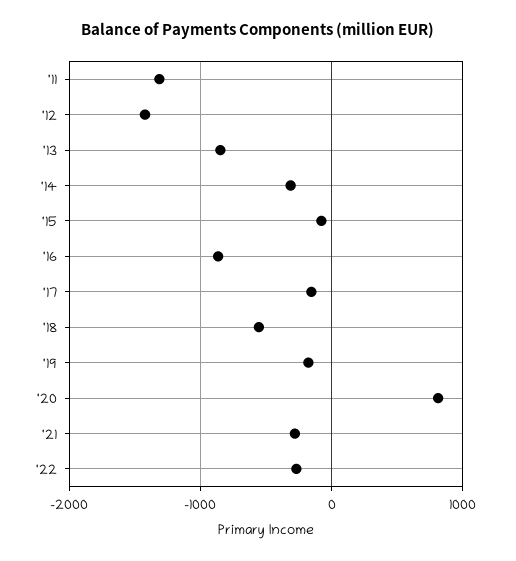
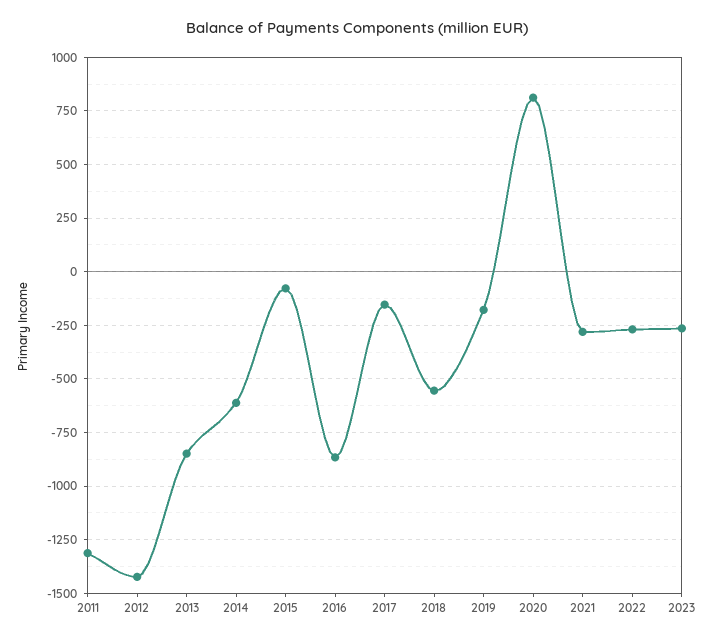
'14: -300 -> -600
2023: none -> -250

